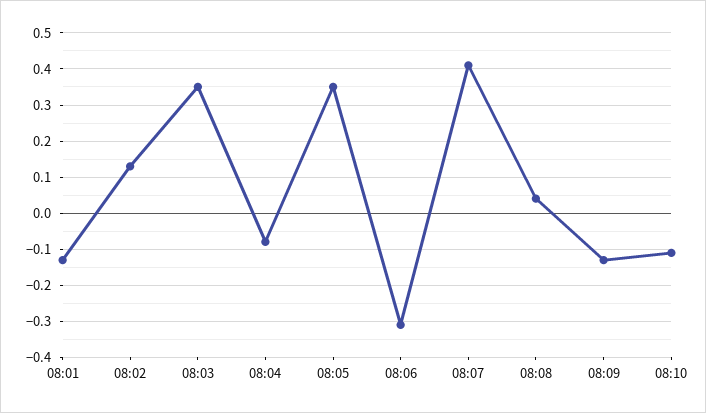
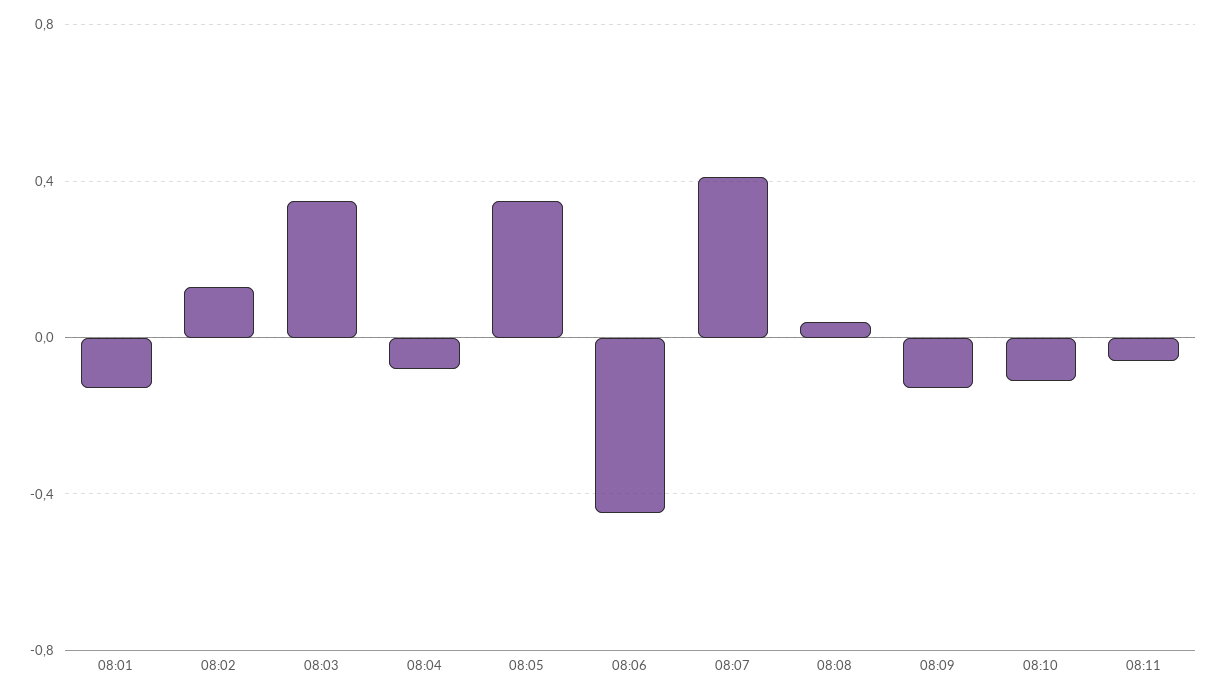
08:06: -0.3 -> -0.45
08:11: none -> -0.05

